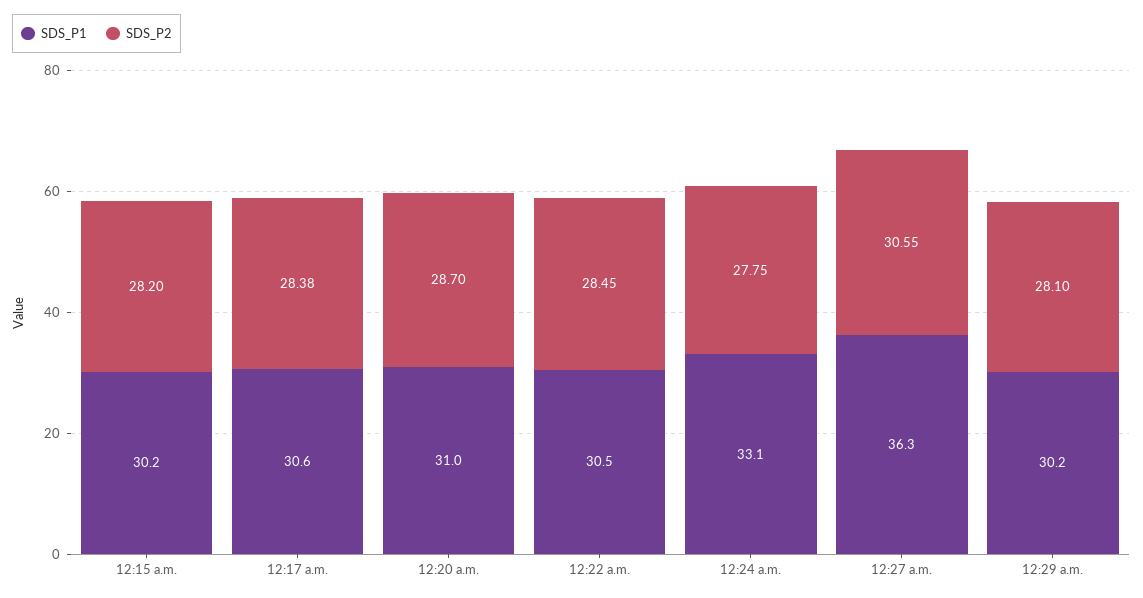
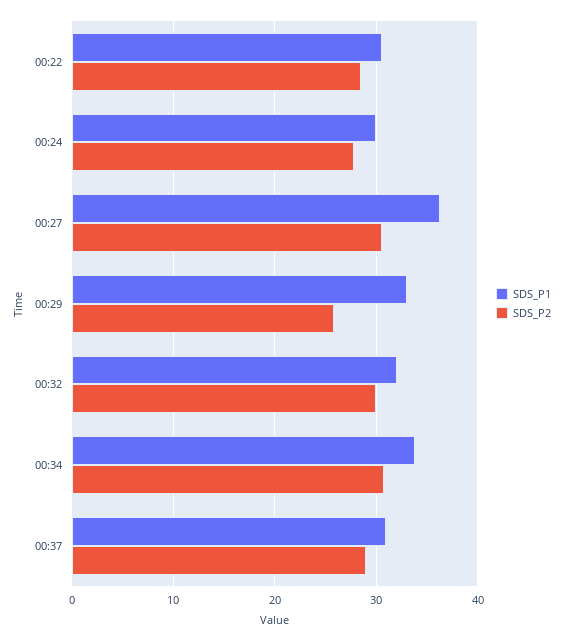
SDS_P1, 12:15 a.m.: 30.2 -> none
SDS_P2, 12:15 a.m.: 28.2 -> none
SDS_P1, 12:17 a.m.: 30.6 -> none
SDS_P2, 12:17 a.m.: 28.38 -> none
SDS_P1, 12:20 a.m.: 31 -> none
SDS_P2, 12:20 a.m.: 28.7 -> none
SDS_P1, 12:24 a.m.: 33.1 -> 30
SDS_P1, 12:29 a.m.: 30.2 -> 33
SDS_P2, 12:29 a.m.: 28.1 -> 26
SDS_P1, 00:32: none -> 32
SDS_P2, 00:32: none -> 30
SDS_P1, 00:34: none -> 34
SDS_P2, 00:34: none -> 31
SDS_P1, 00:37: none -> 31
SDS_P2, 00:37: none -> 29

